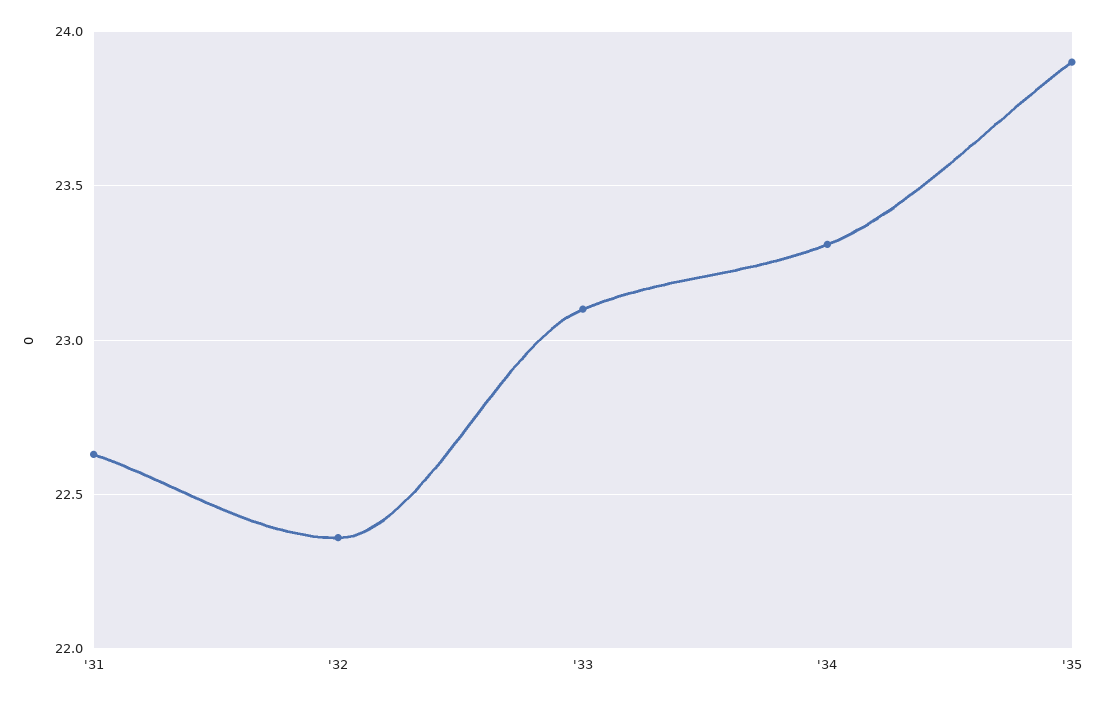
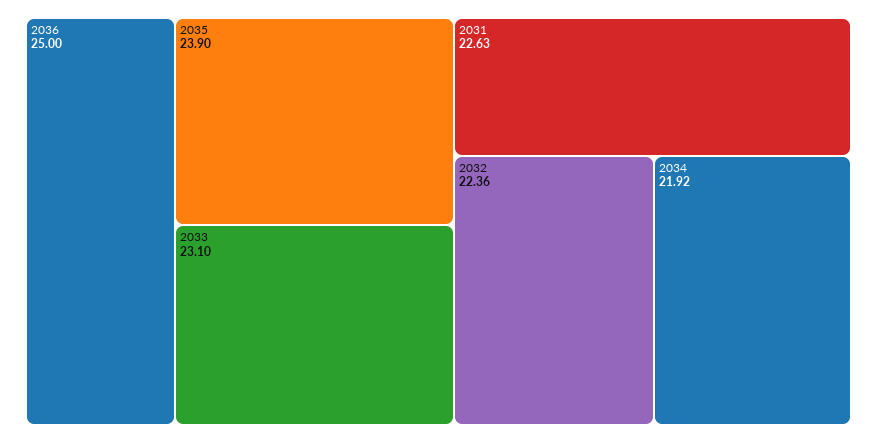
'34: 23.3 -> 21.92
2036: none -> 25

